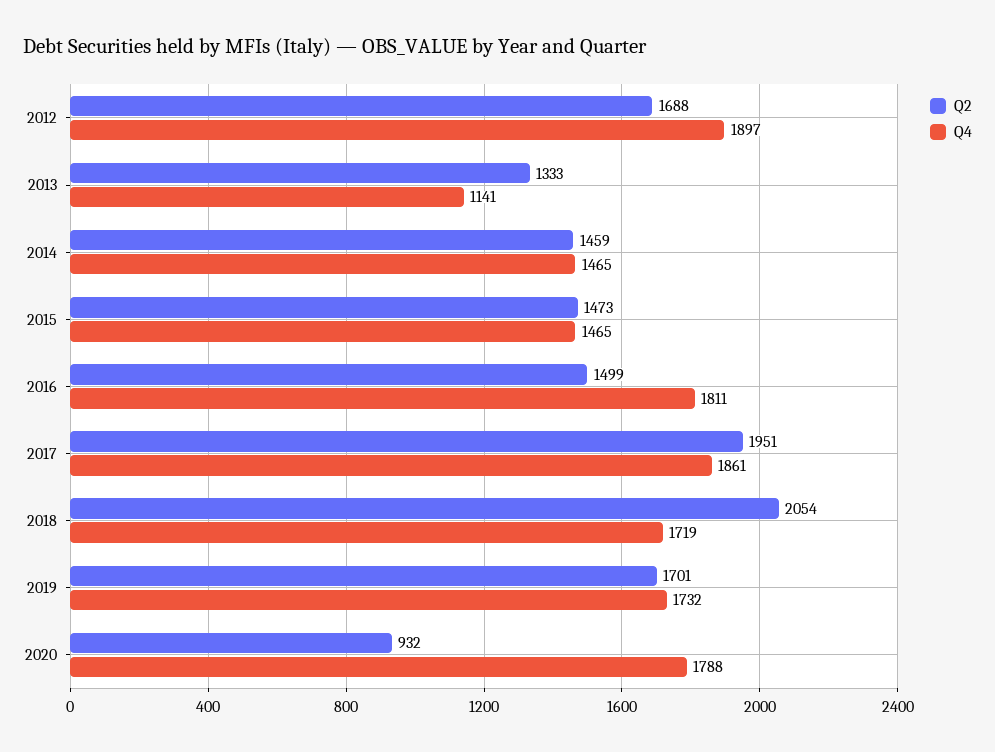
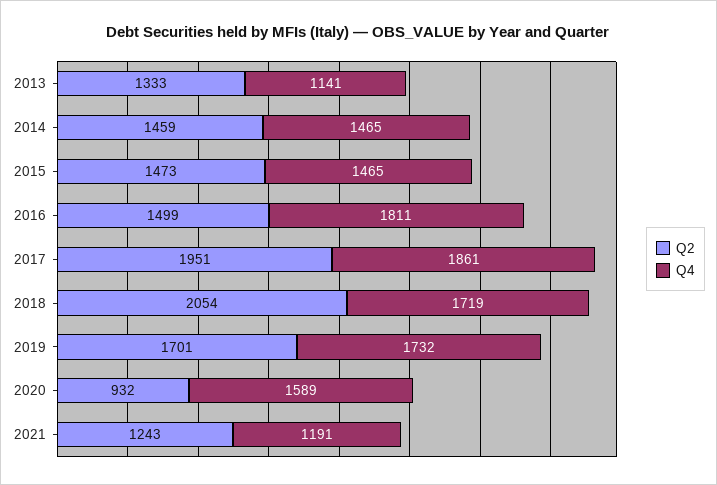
Q2, 2012: 1688 -> none
Q4, 2012: 1897 -> none
Q4, 2020: 1788 -> 1589
Q2, 2021: none -> 1243
Q4, 2021: none -> 1191

